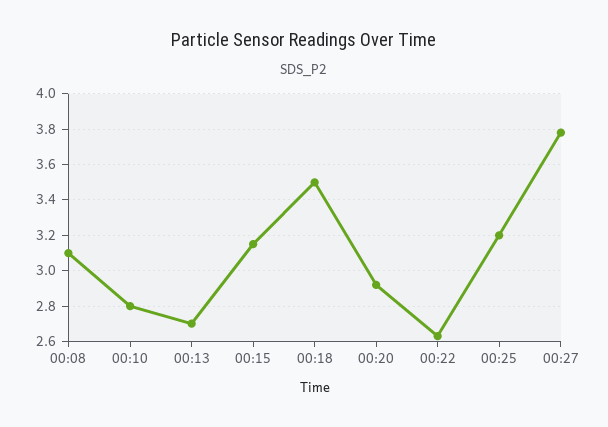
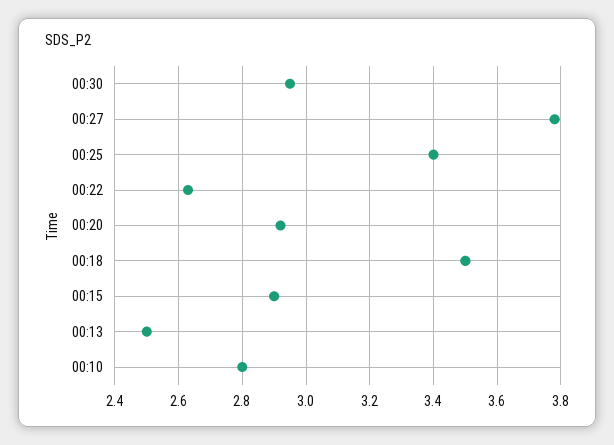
00:08: 3.1 -> none
00:13: 2.7 -> 2.5
00:15: 3.15 -> 2.9
00:25: 3.2 -> 3.4
00:30: none -> 2.95

